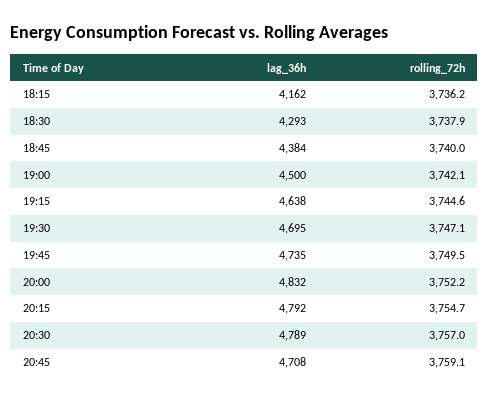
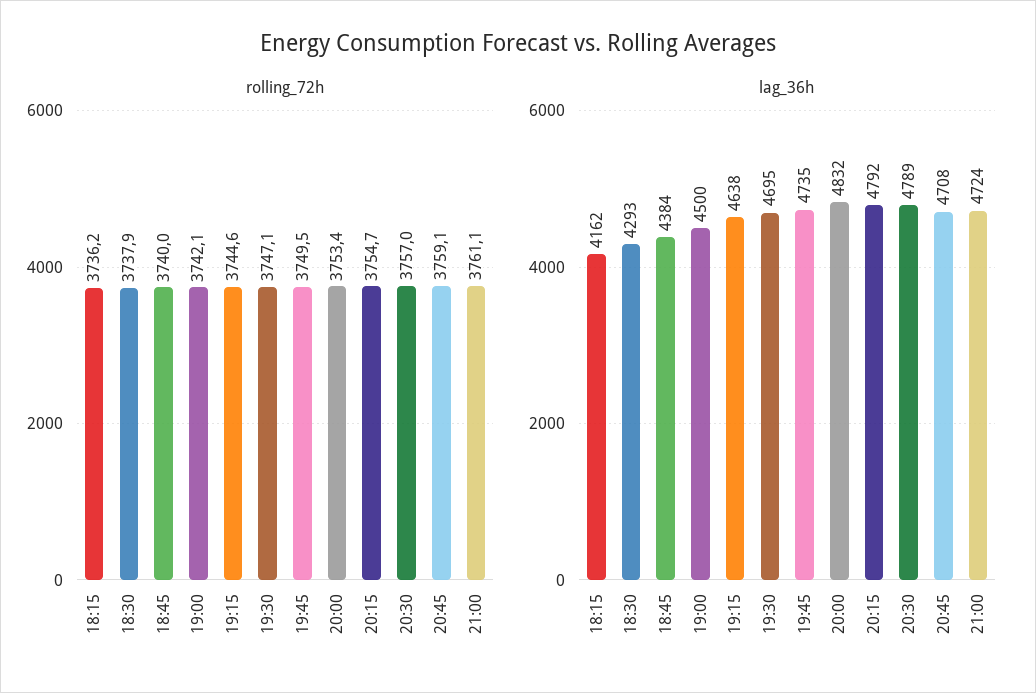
rolling_72h, 20:00: 3752.2 -> 3753.4
rolling_72h, 21:00: none -> 3761.1
lag_36h, 21:00: none -> 4724

